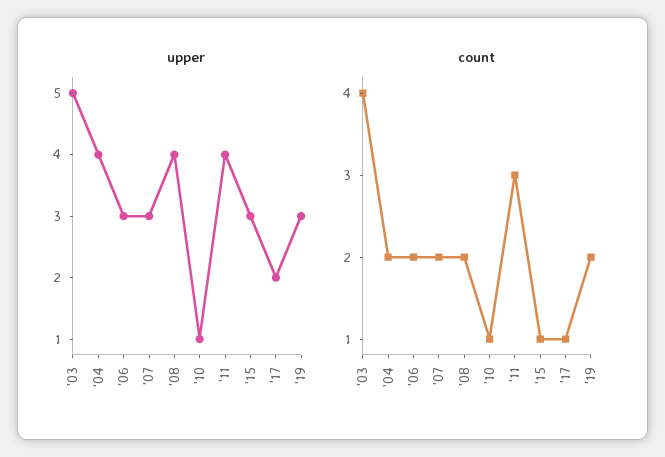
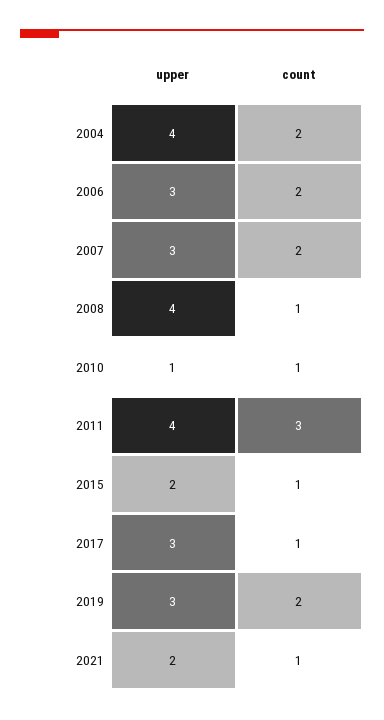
upper, '03: 5 -> none
upper, '15: 3 -> 2
upper, '17: 2 -> 3
count, '03: 4 -> none
count, '08: 2 -> 1
upper, 2021: none -> 2
count, 2021: none -> 1

